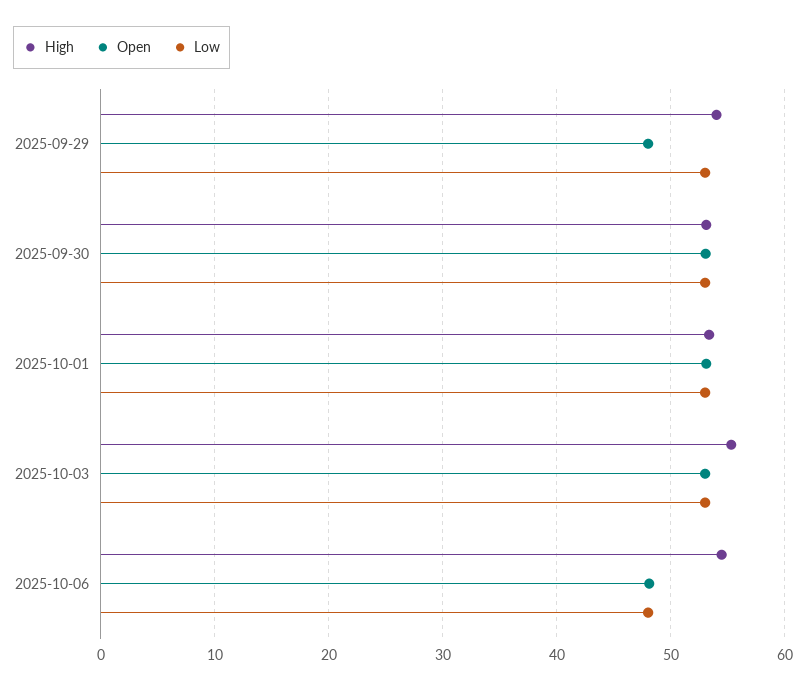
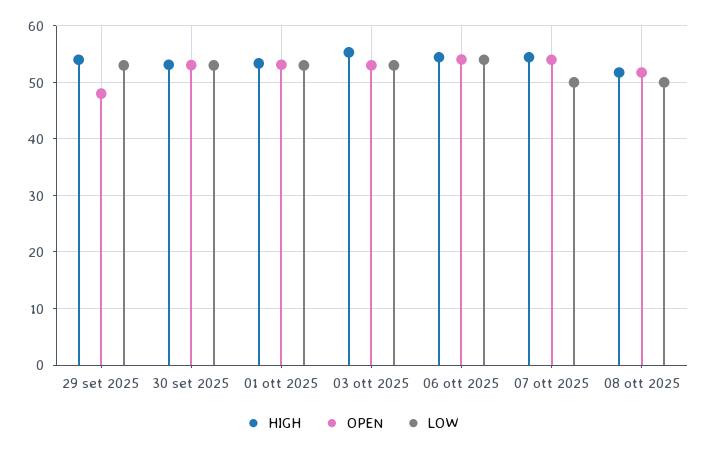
Open, 2025-10-06: 48 -> 54
Low, 2025-10-06: 48 -> 54
High, 07 ott 2025: none -> 54
Open, 07 ott 2025: none -> 54
Low, 07 ott 2025: none -> 50
High, 08 ott 2025: none -> 52
Open, 08 ott 2025: none -> 52
Low, 08 ott 2025: none -> 50

